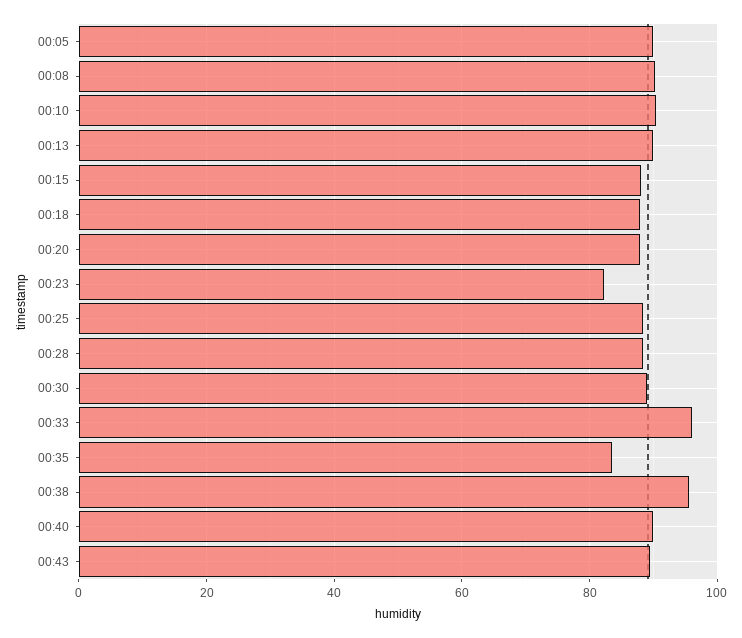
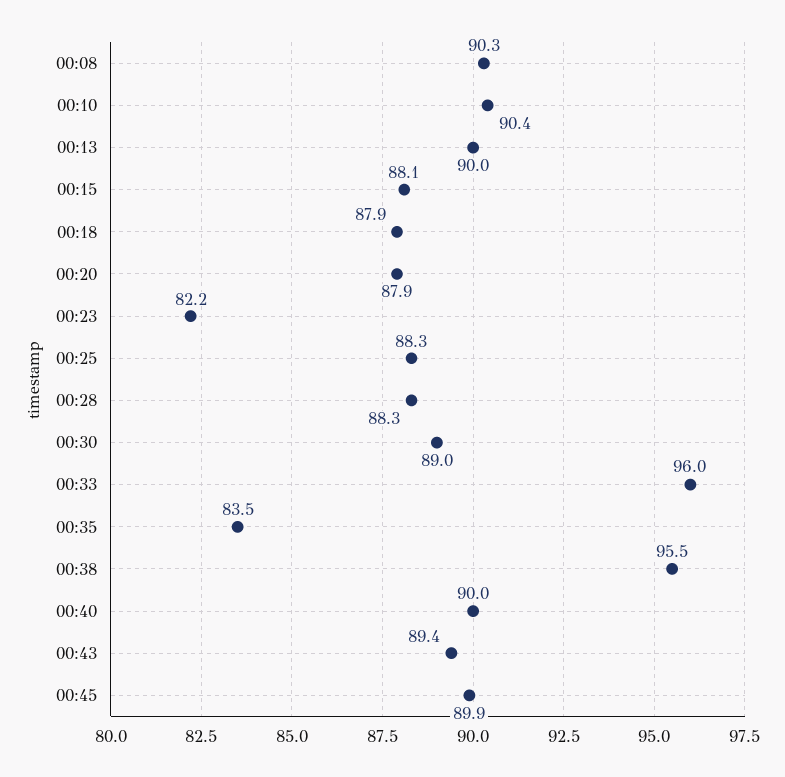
00:05: 90 -> none
00:45: none -> 89.9

